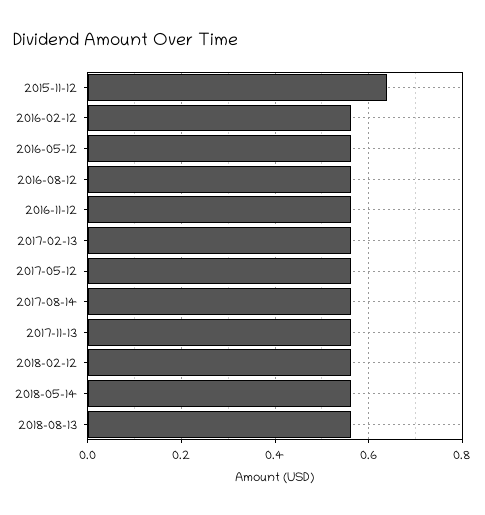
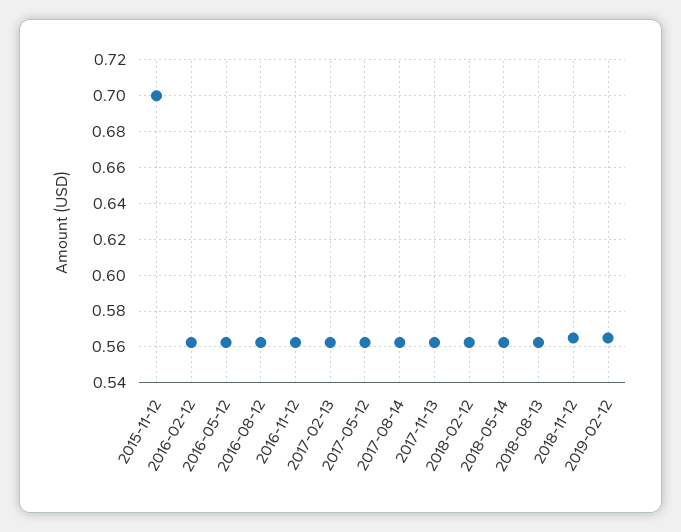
2015-11-12: 0.64 -> 0.7
2018-11-12: none -> 0.565
2019-02-12: none -> 0.565

